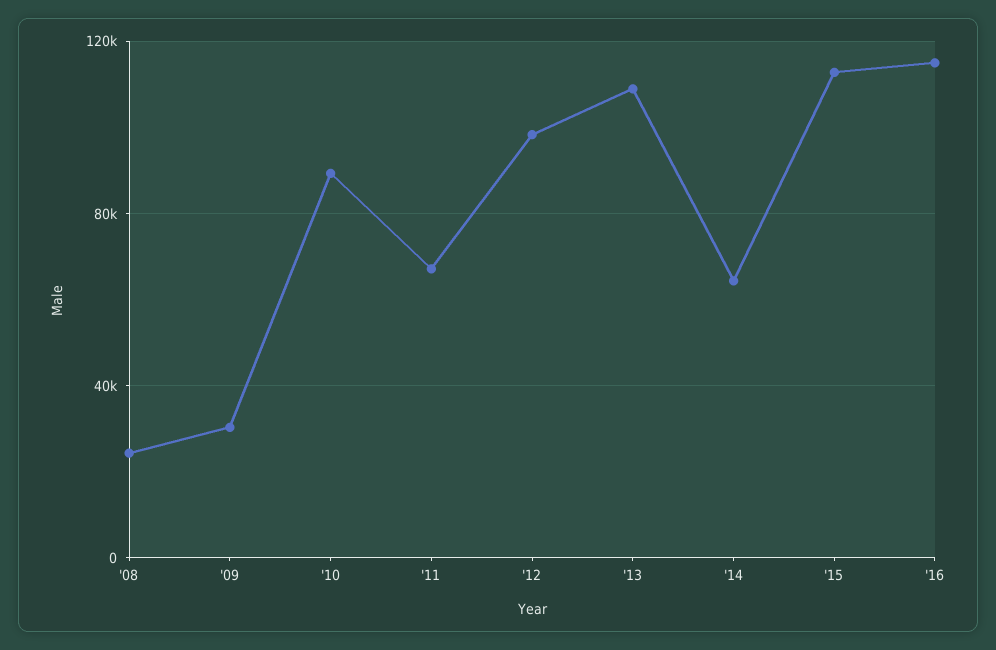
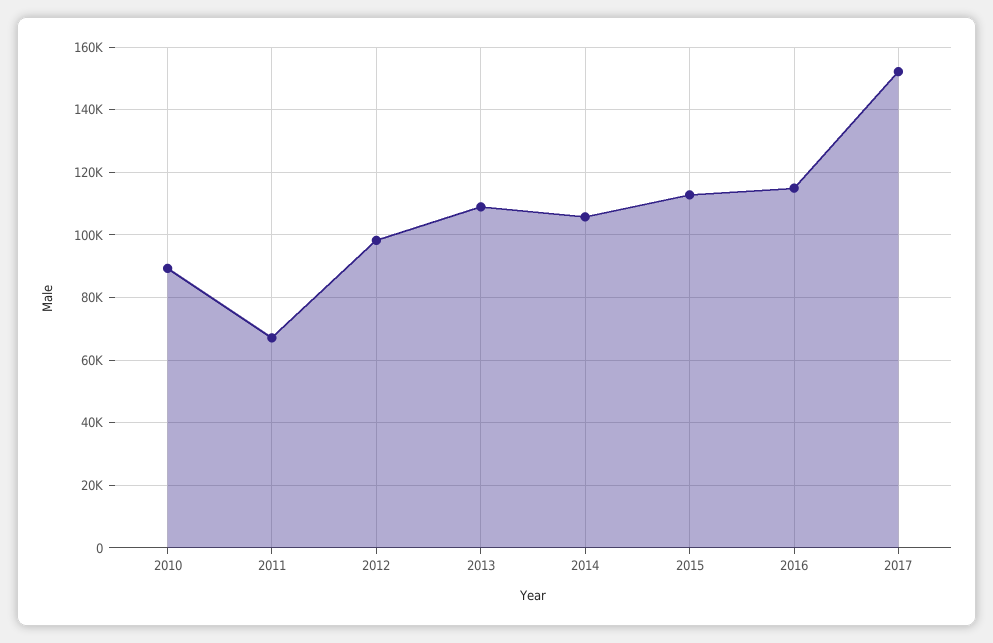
'08: 25000 -> none
'09: 30000 -> none
'14: 65000 -> 106000
2017: none -> 152000

